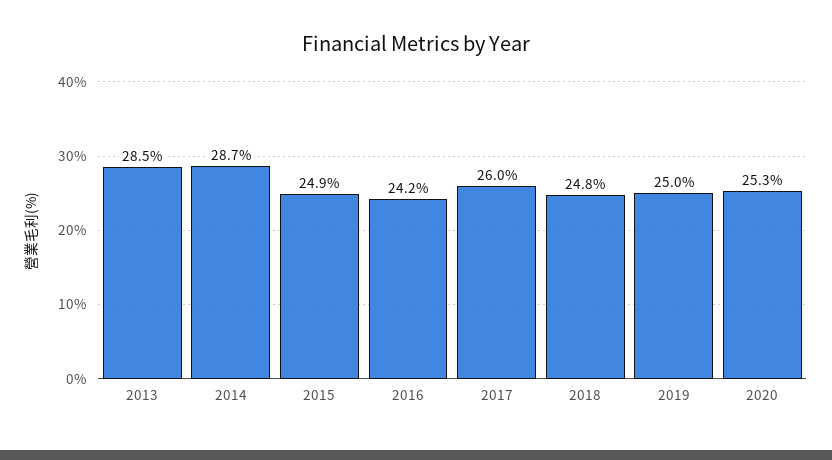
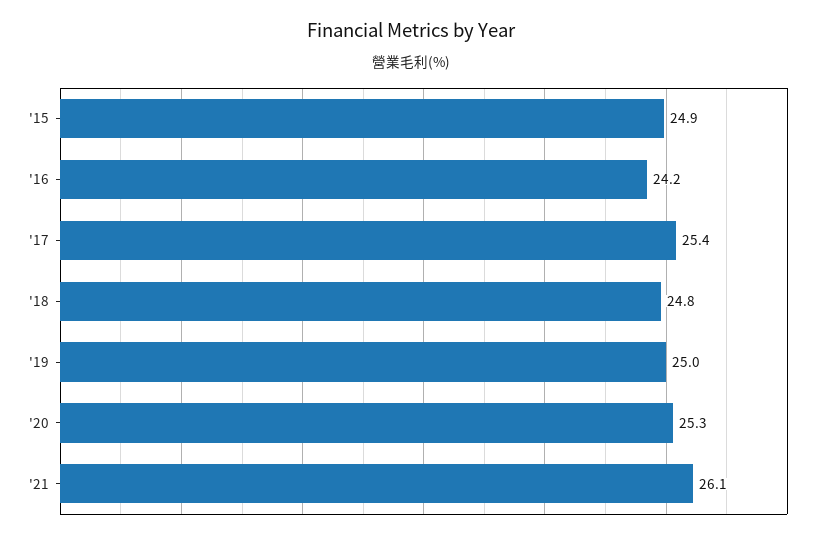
2013: 28.5 -> none
2014: 28.7 -> none
2017: 26 -> 25.4
'21: none -> 26.1

